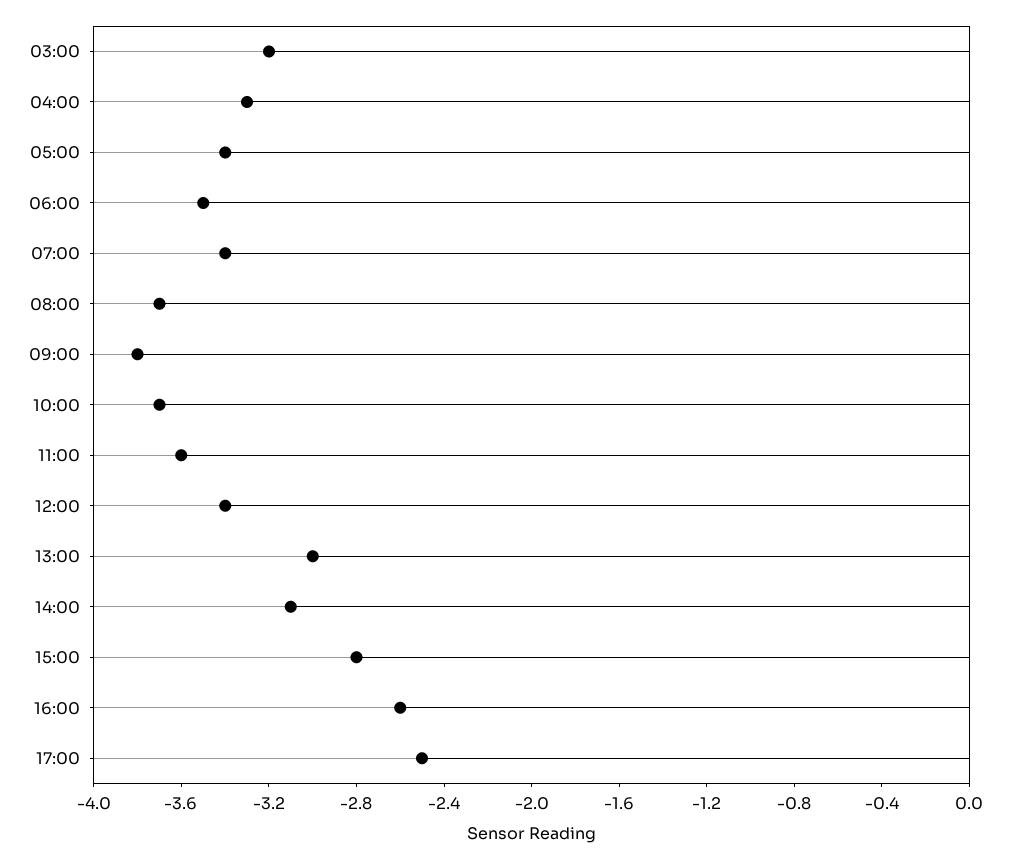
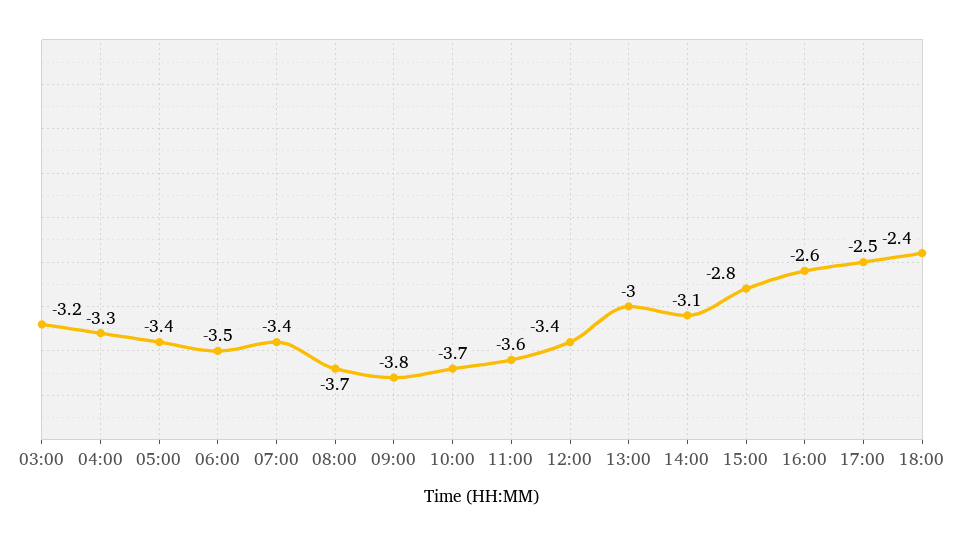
18:00: none -> -2.4

